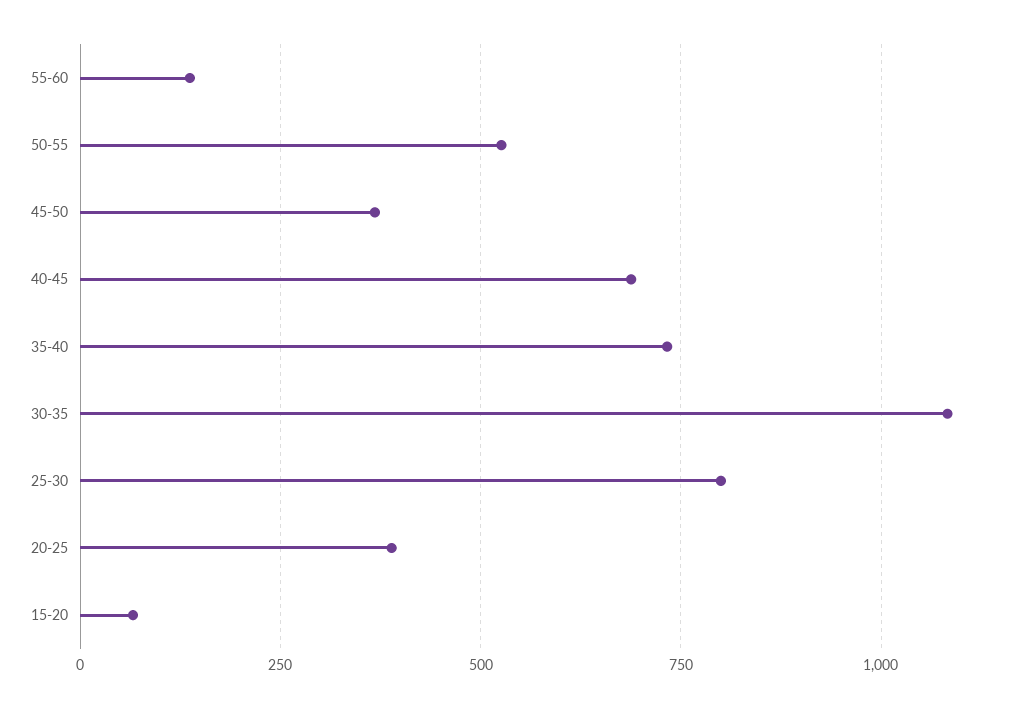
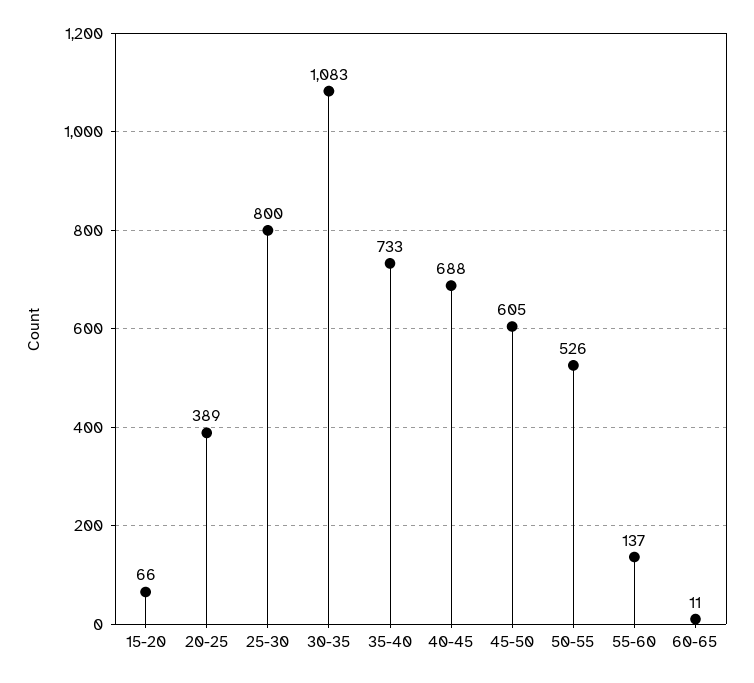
45-50: 375 -> 605
60-65: none -> 11

